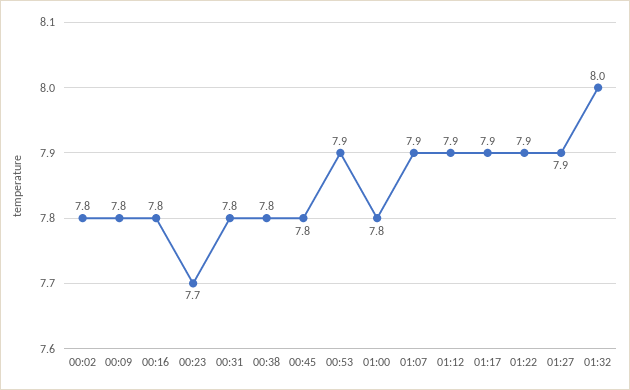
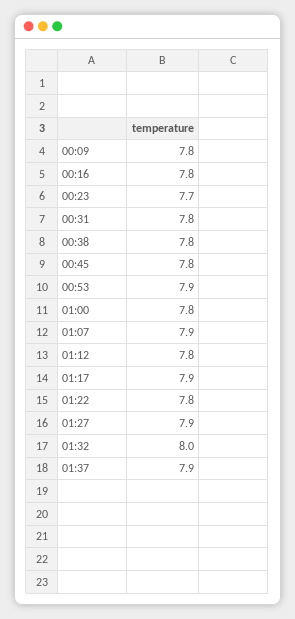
00:02: 7.8 -> none
01:12: 7.9 -> 7.8
01:22: 7.9 -> 7.8
01:37: none -> 7.9

